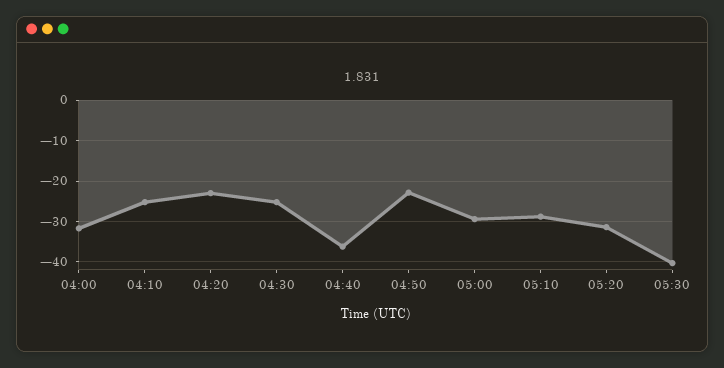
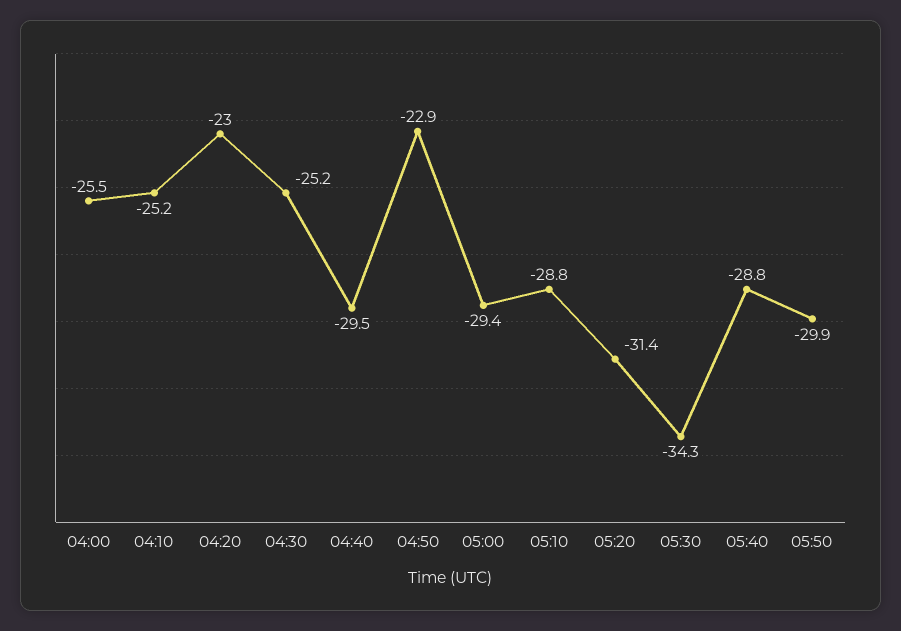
04:00: -32 -> -25.5
04:40: -36 -> -29.5
05:30: -40 -> -34.3
05:40: none -> -28.8
05:50: none -> -29.9

